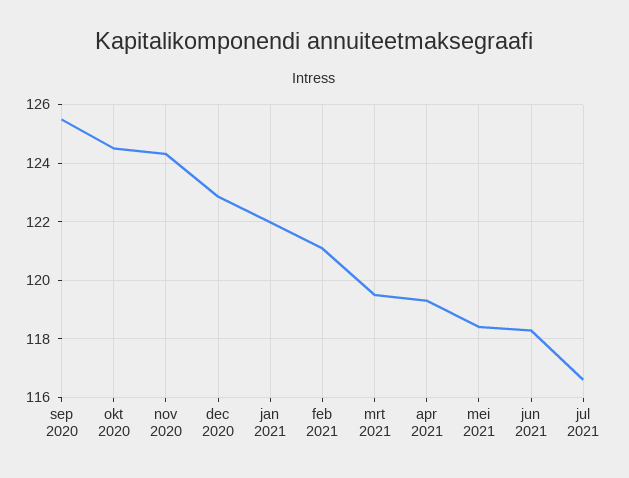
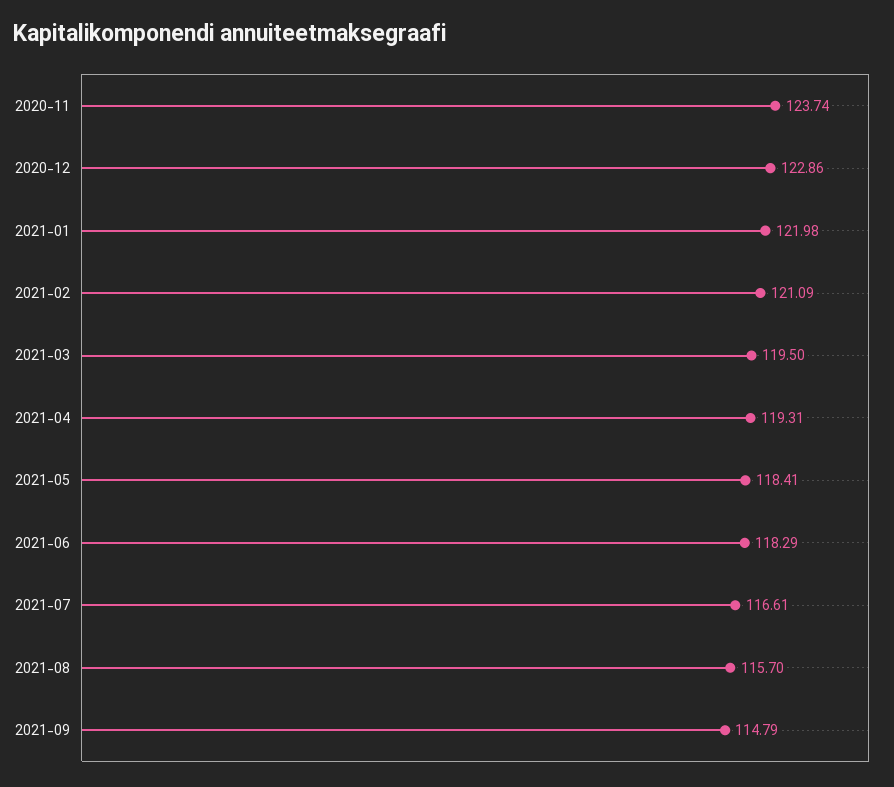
sep 2020: 125.5 -> none
okt 2020: 124.5 -> none
nov 2020: 124.25 -> 123.74
2021-08: none -> 115.7
2021-09: none -> 114.79

